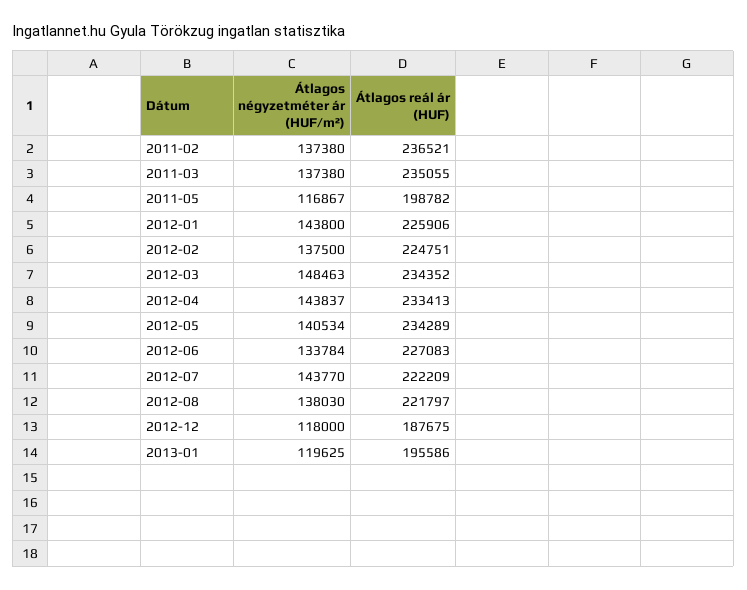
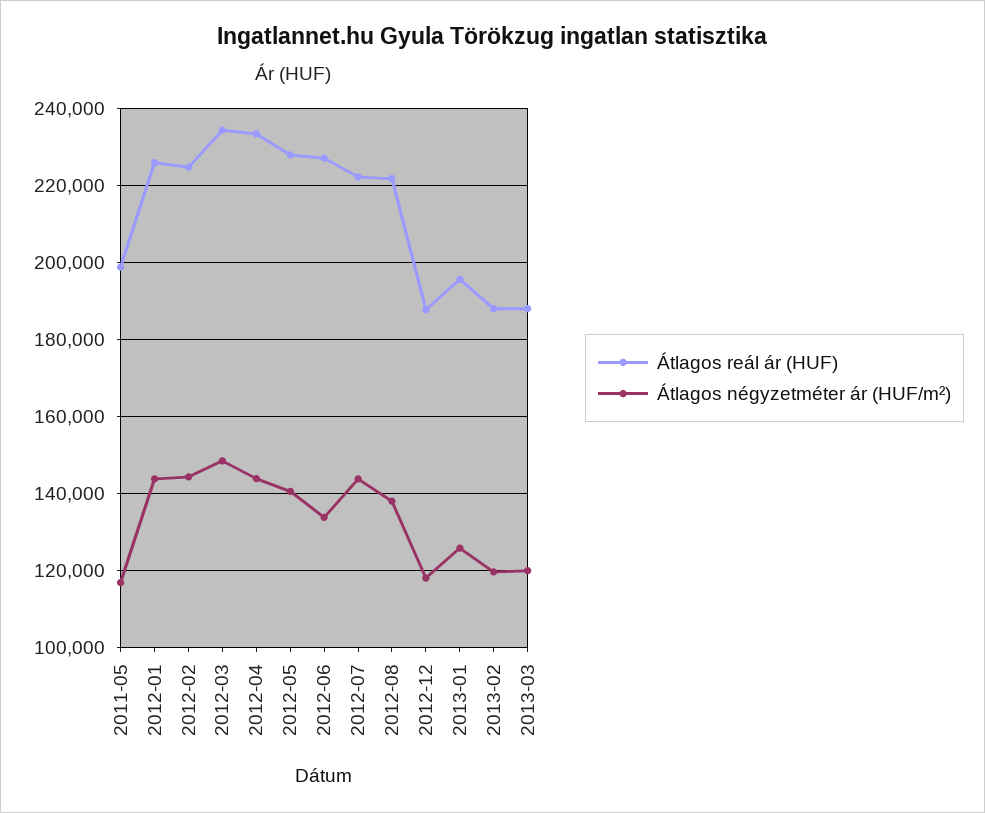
Átlagos négyzetméter ár (HUF/m²), 2011-02: 137380 -> none
Átlagos reál ár (HUF), 2011-02: 236521 -> none
Átlagos négyzetméter ár (HUF/m²), 2011-03: 137380 -> none
Átlagos reál ár (HUF), 2011-03: 235055 -> none
Átlagos négyzetméter ár (HUF/m²), 2012-02: 137500 -> 144000
Átlagos reál ár (HUF), 2012-05: 234289 -> 228000
Átlagos négyzetméter ár (HUF/m²), 2013-01: 119625 -> 126000
Átlagos reál ár (HUF), 2013-02: none -> 188000
Átlagos négyzetméter ár (HUF/m²), 2013-02: none -> 120000
Átlagos reál ár (HUF), 2013-03: none -> 188000
Átlagos négyzetméter ár (HUF/m²), 2013-03: none -> 120000

